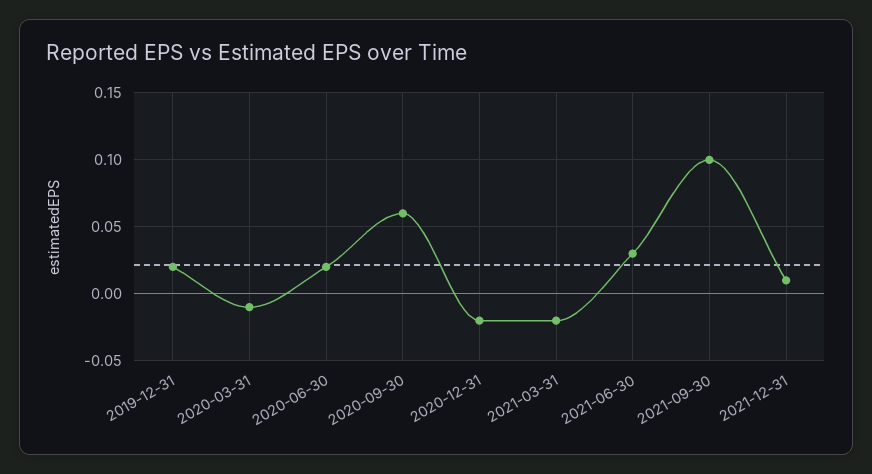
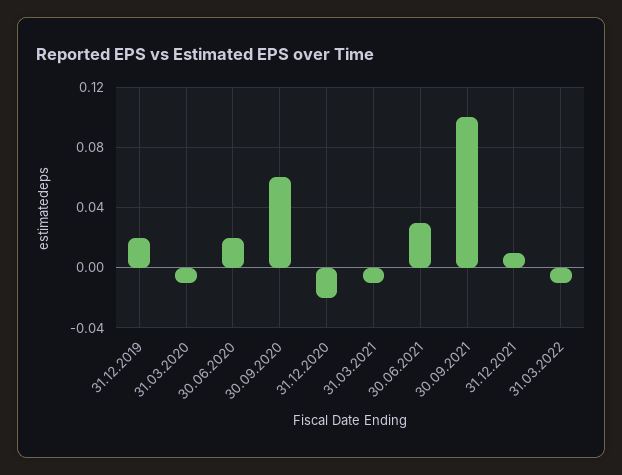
2021-03-31: -0.02 -> -0.01
31.03.2022: none -> -0.01

